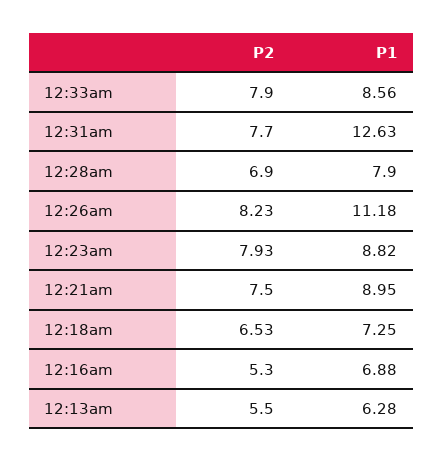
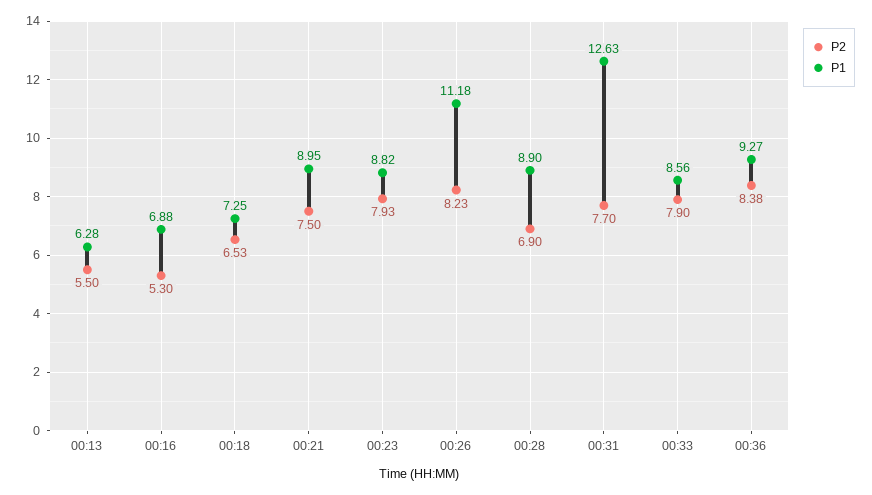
P1, 12:28am: 7.9 -> 8.9
P2, 00:36: none -> 8.38
P1, 00:36: none -> 9.27

